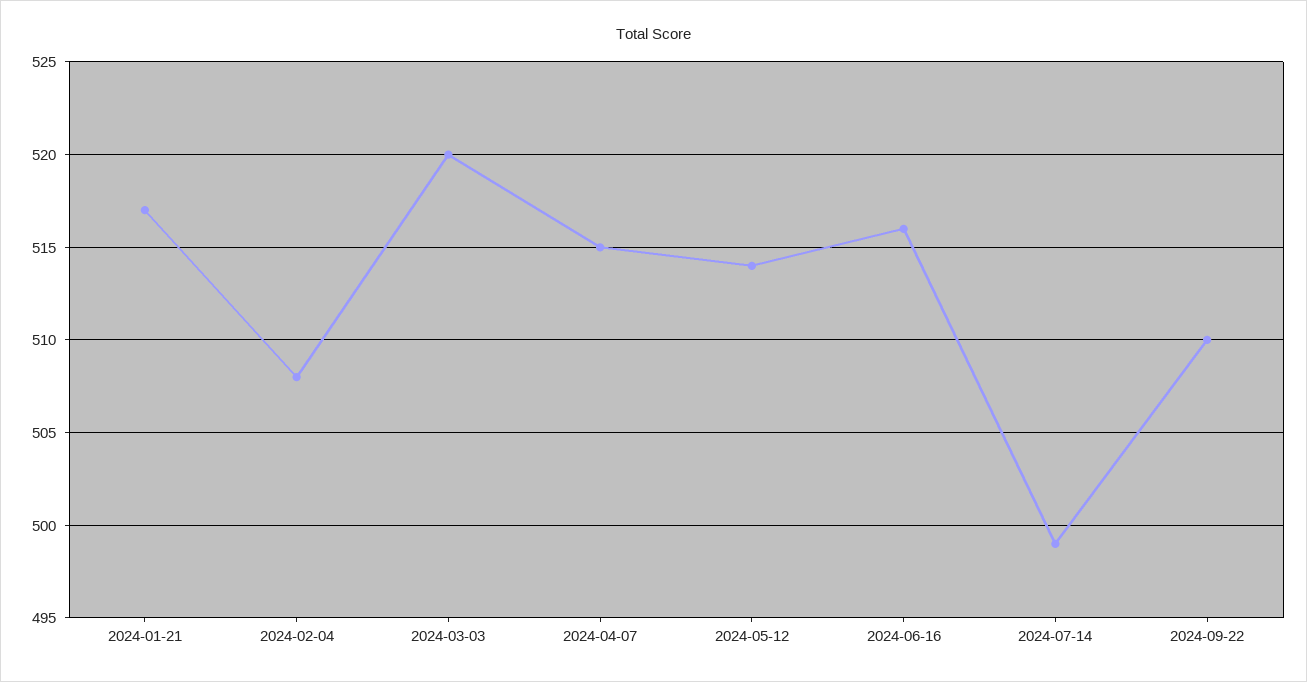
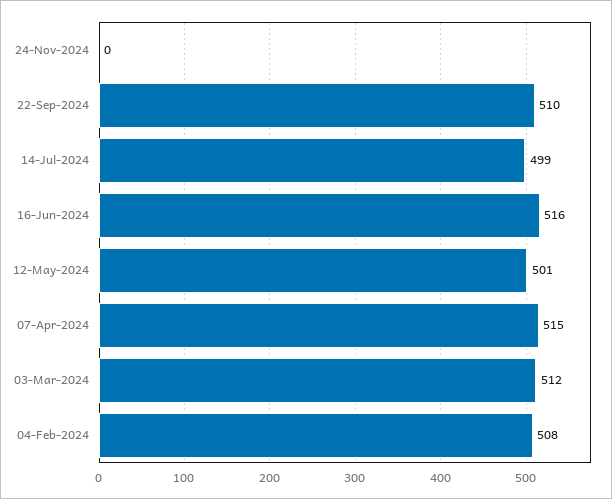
2024-01-21: 517 -> none
2024-03-03: 520 -> 512
2024-05-12: 514 -> 501
24-Nov-2024: none -> 0

